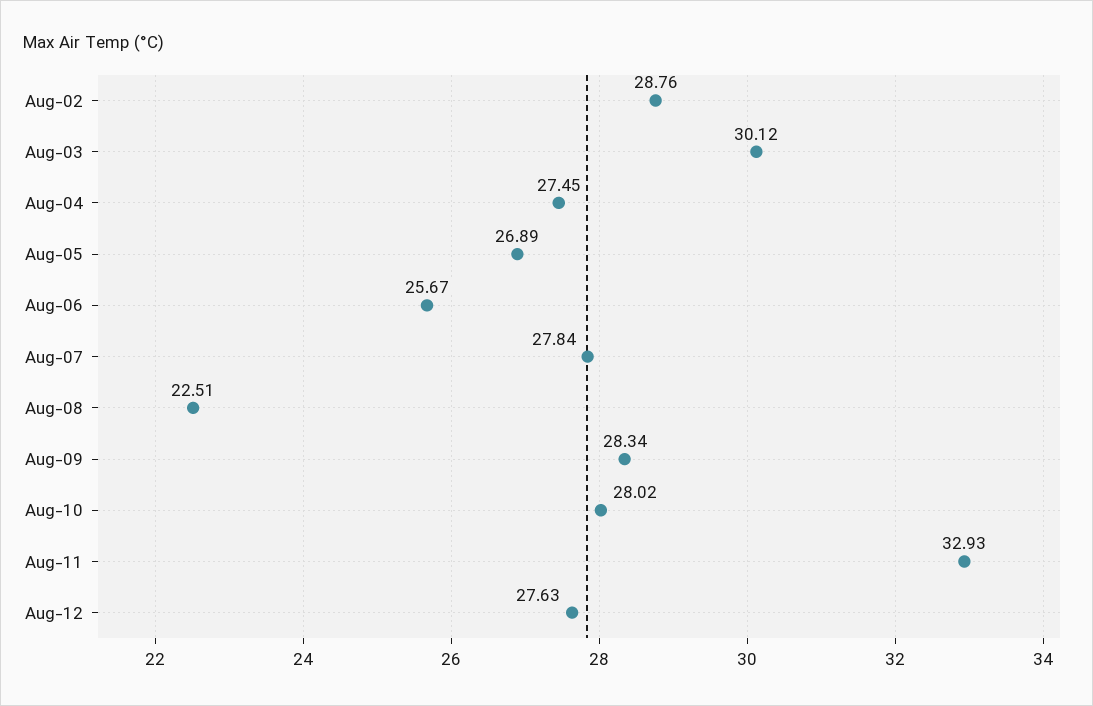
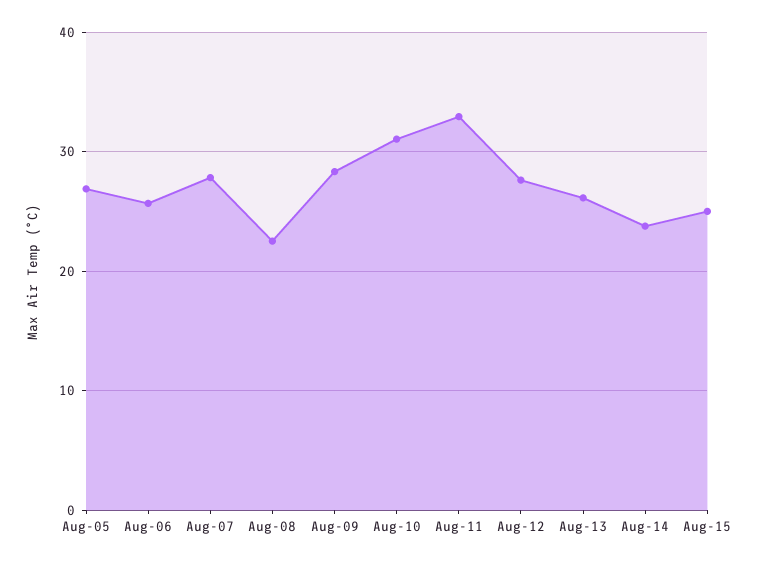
Aug-02: 28.76 -> none
Aug-03: 30.12 -> none
Aug-04: 27.45 -> none
Aug-10: 28.02 -> 31
Aug-13: none -> 26
Aug-14: none -> 24
Aug-15: none -> 25

